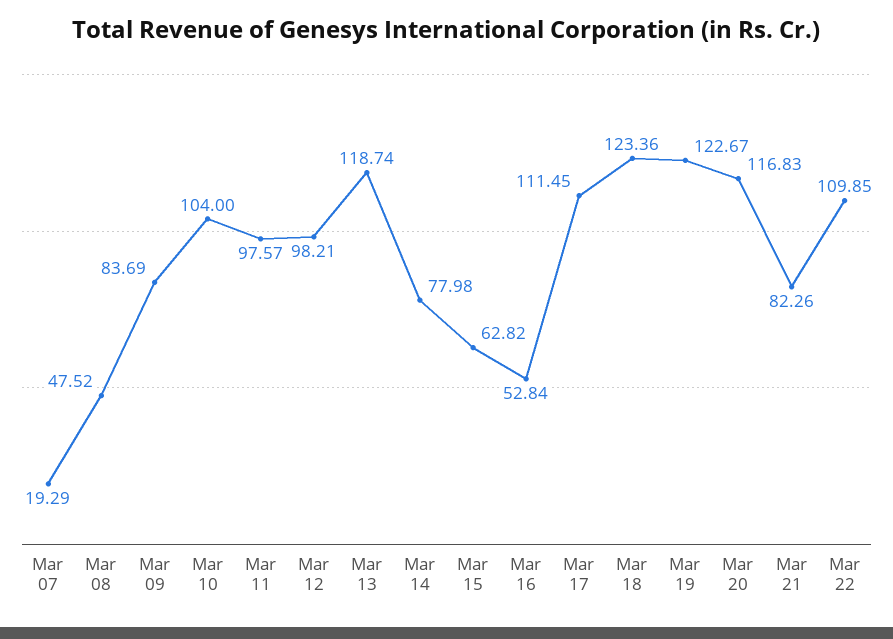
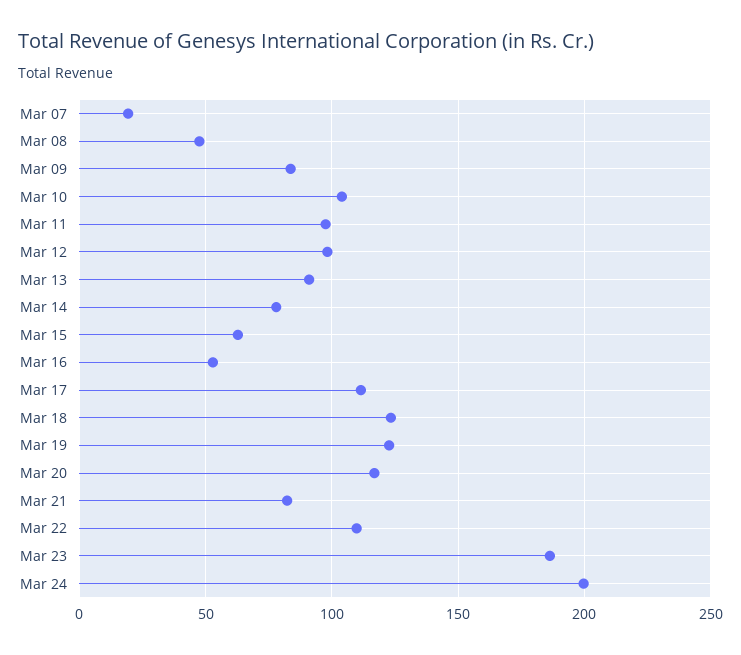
Mar 13: 118.74 -> 90
Mar 23: none -> 185
Mar 24: none -> 200

